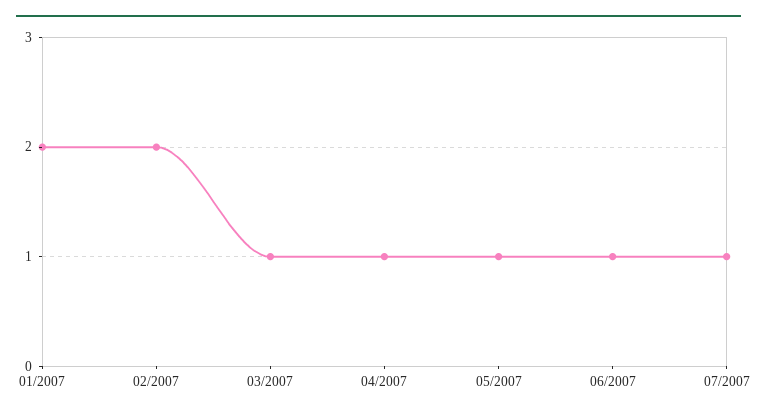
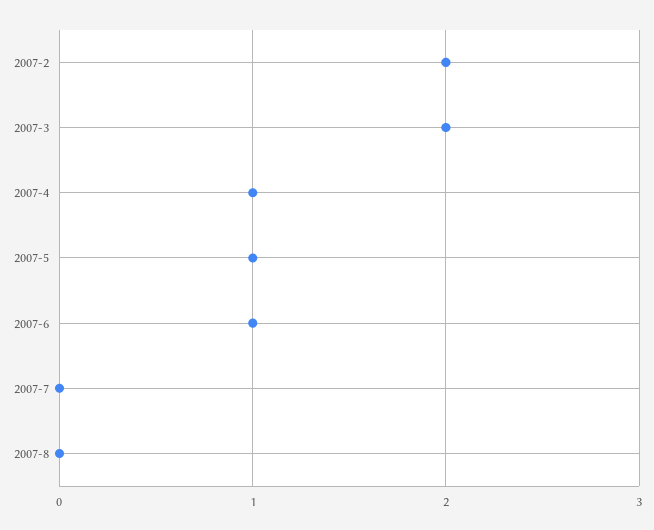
01/2007: 2 -> none
03/2007: 1 -> 2
07/2007: 1 -> 0
2007-8: none -> 0

